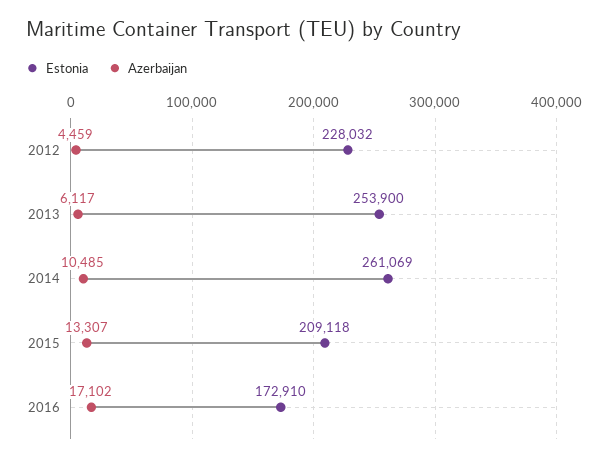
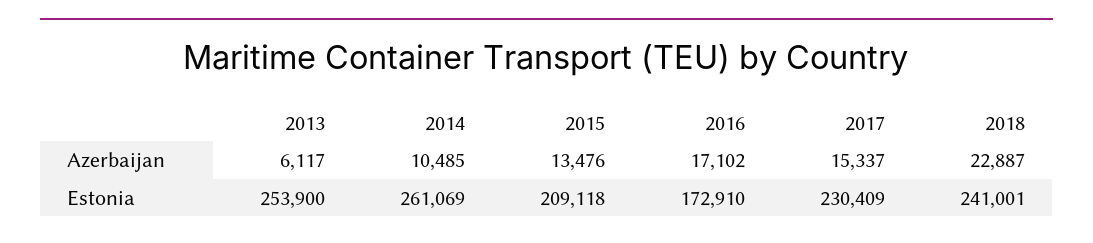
Estonia, 2012: 228032 -> none
Azerbaijan, 2012: 4459 -> none
Azerbaijan, 2015: 13307 -> 13476
Azerbaijan, 2017: none -> 15337
Azerbaijan, 2018: none -> 22887
Estonia, 2017: none -> 230409
Estonia, 2018: none -> 241001

